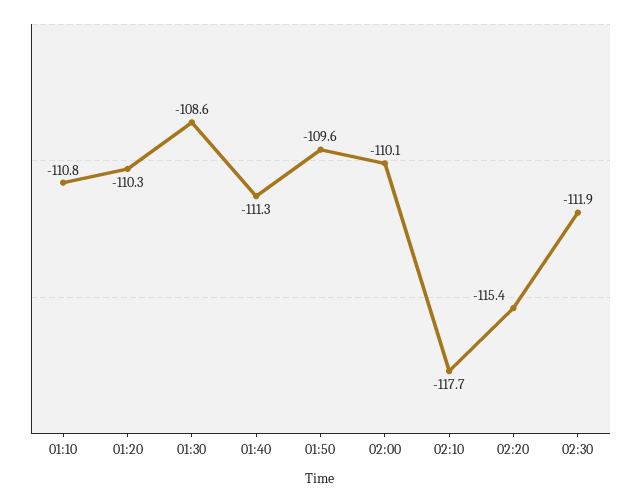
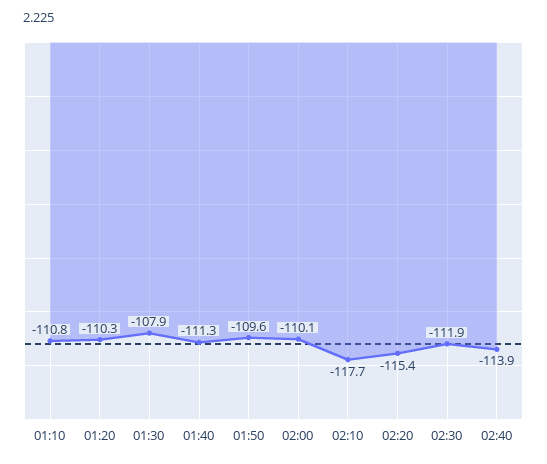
01:30: -108.6 -> -107.9
02:40: none -> -113.9

